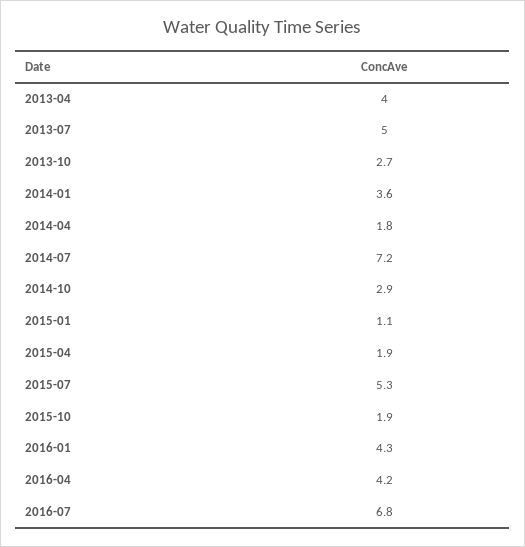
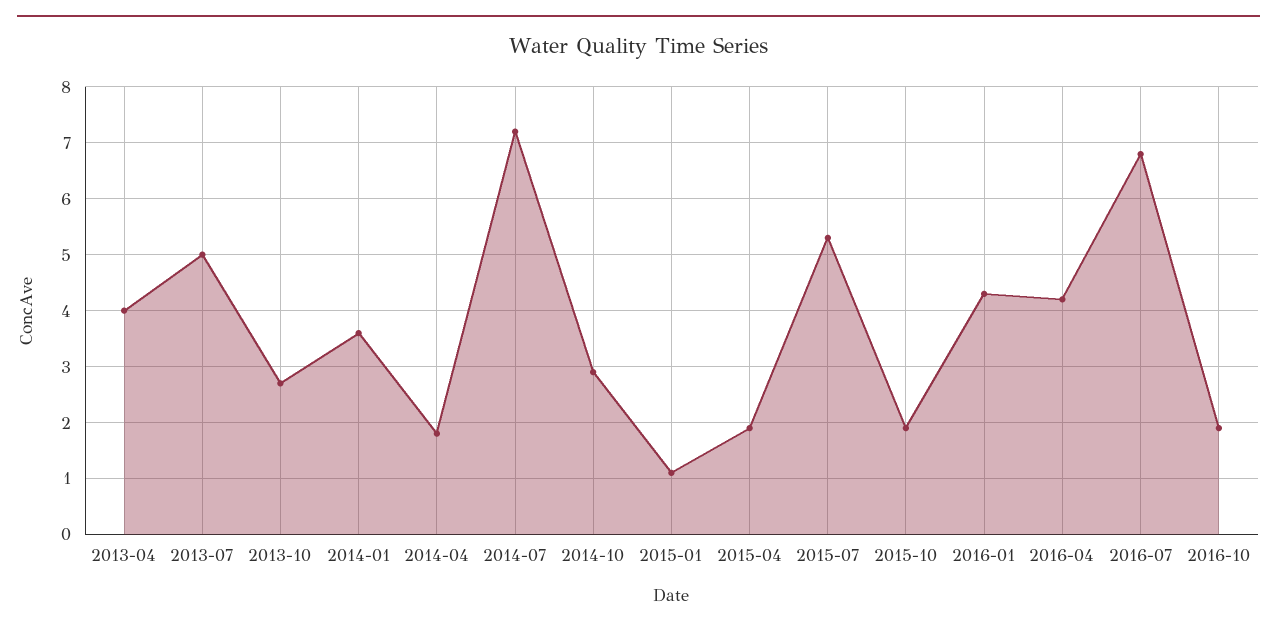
2016-10: none -> 2

